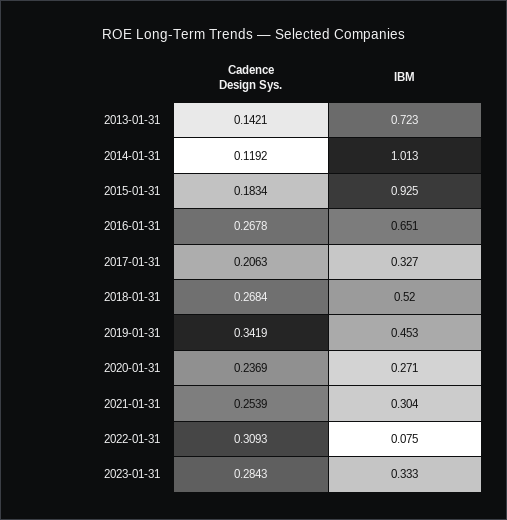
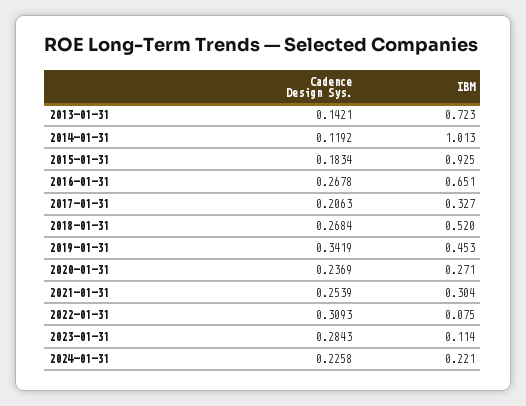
IBM, 2023-01-31: 0.333 -> 0.114
Cadence Design Sys., 2024-01-31: none -> 0.2258
IBM, 2024-01-31: none -> 0.221

